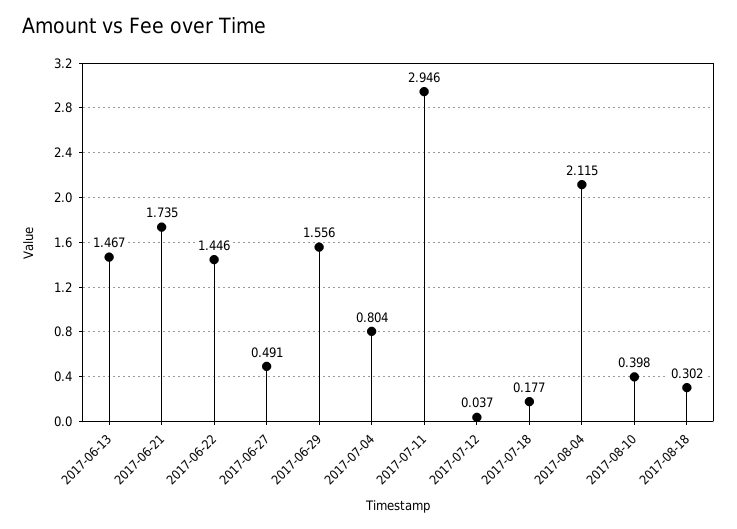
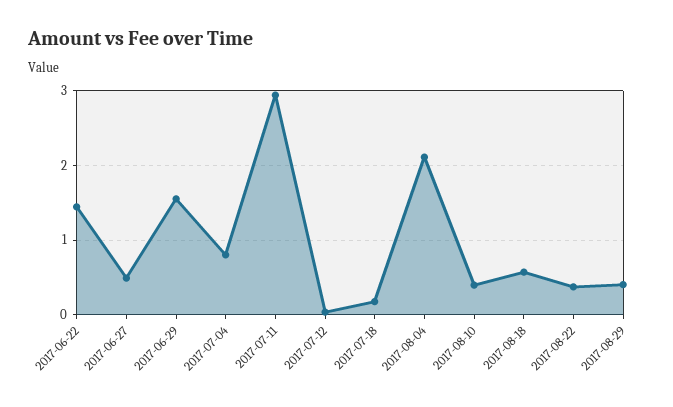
2017-06-13: 1.467 -> none
2017-06-21: 1.735 -> none
2017-08-18: 0.302 -> 0.6
2017-08-22: none -> 0.4
2017-08-29: none -> 0.4

